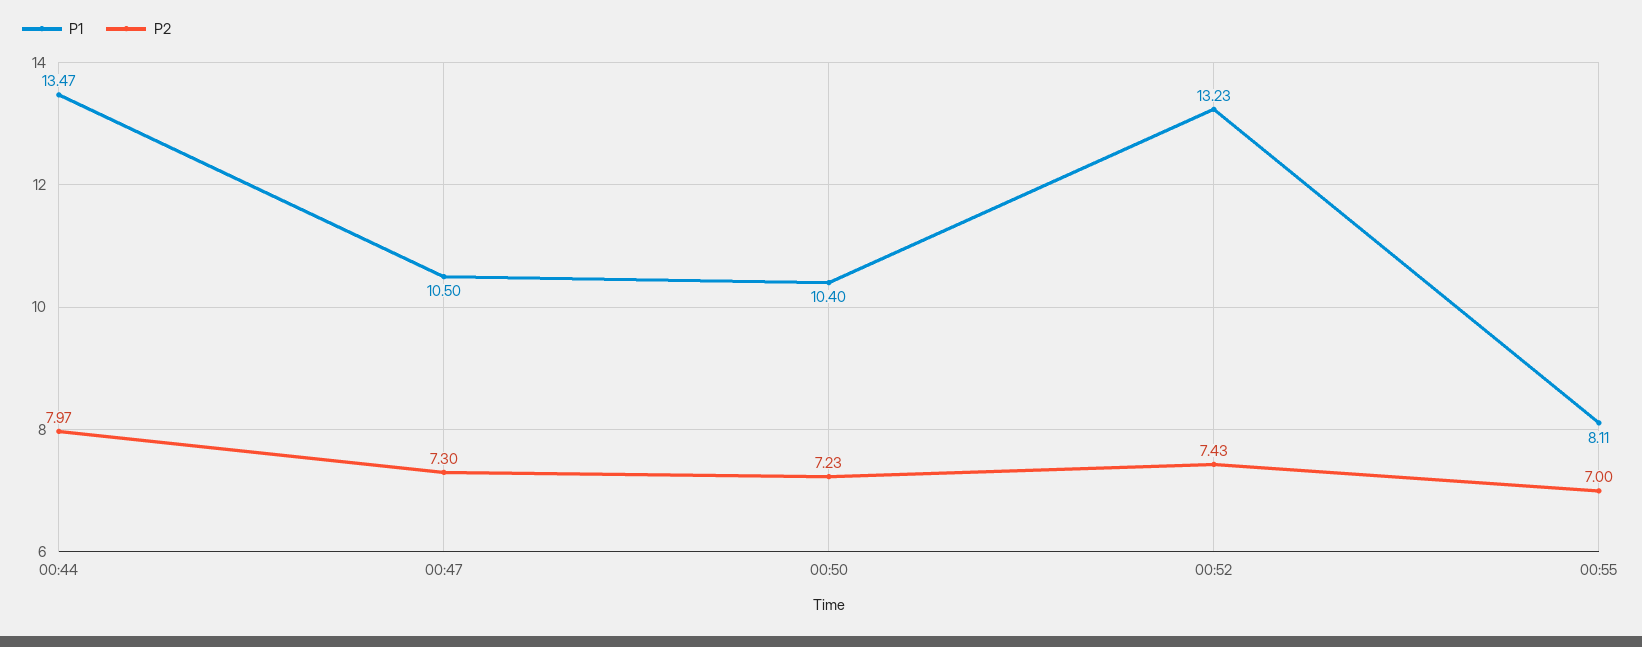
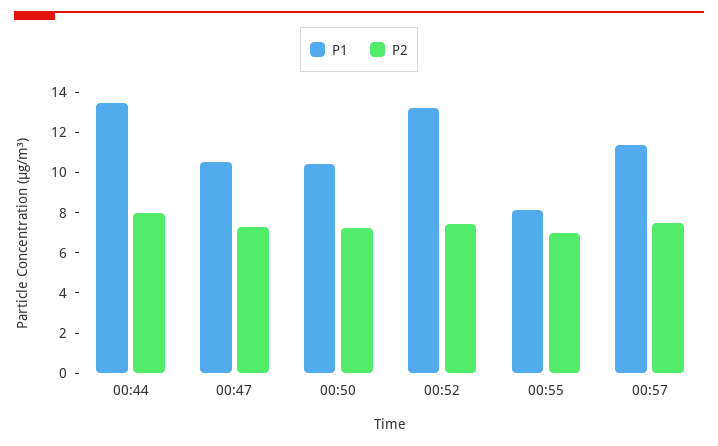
P1, 00:57: none -> 11.5
P2, 00:57: none -> 7.5

